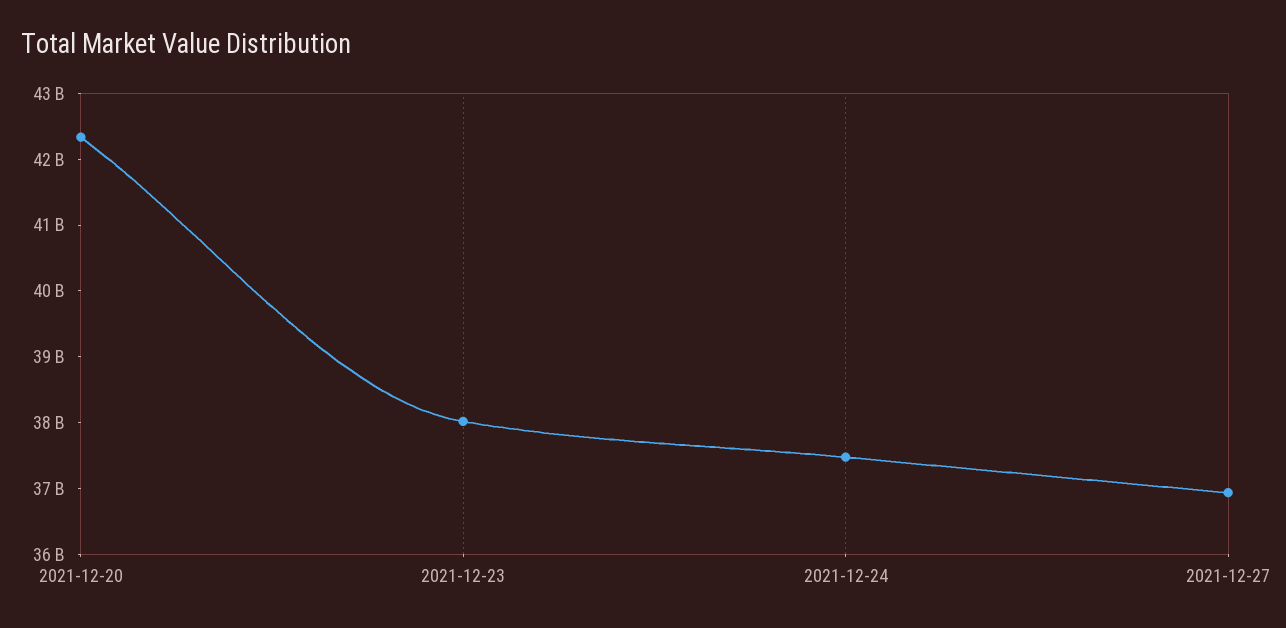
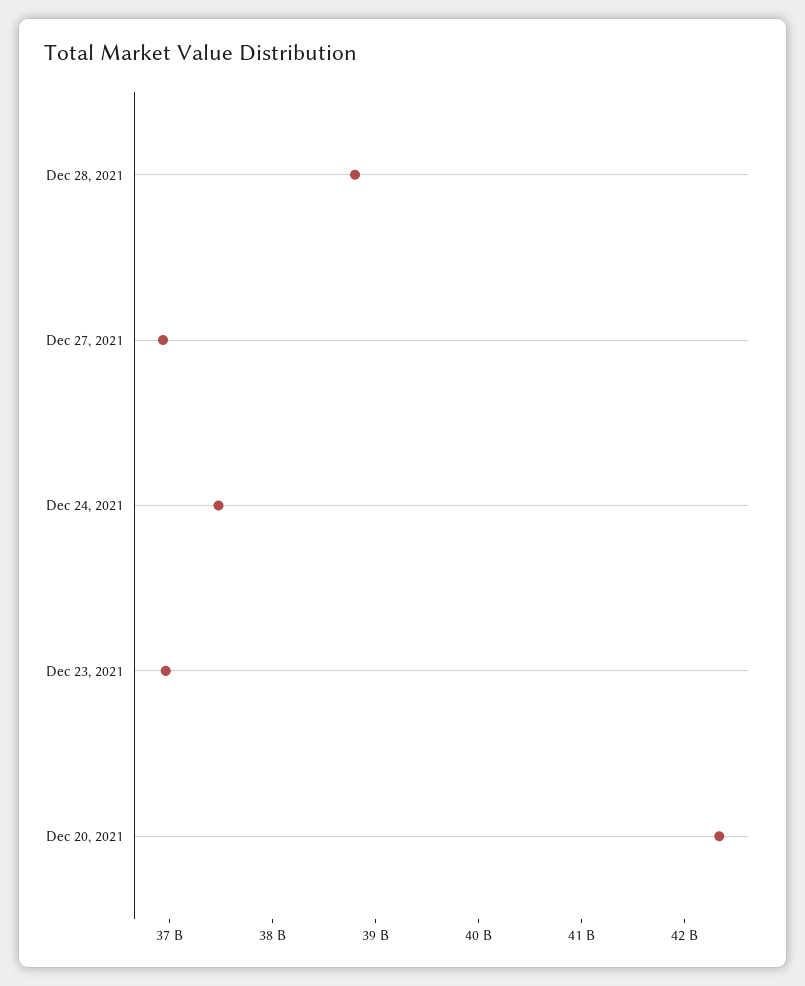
2021-12-23: 38000000000 -> 37000000000
Dec 28, 2021: none -> 38800000000

